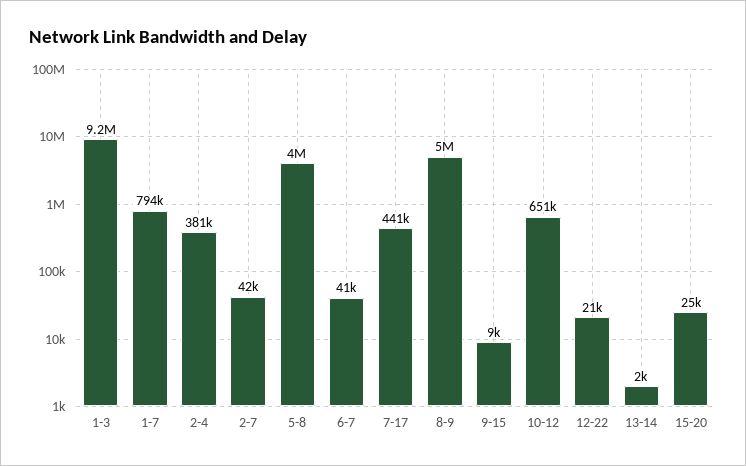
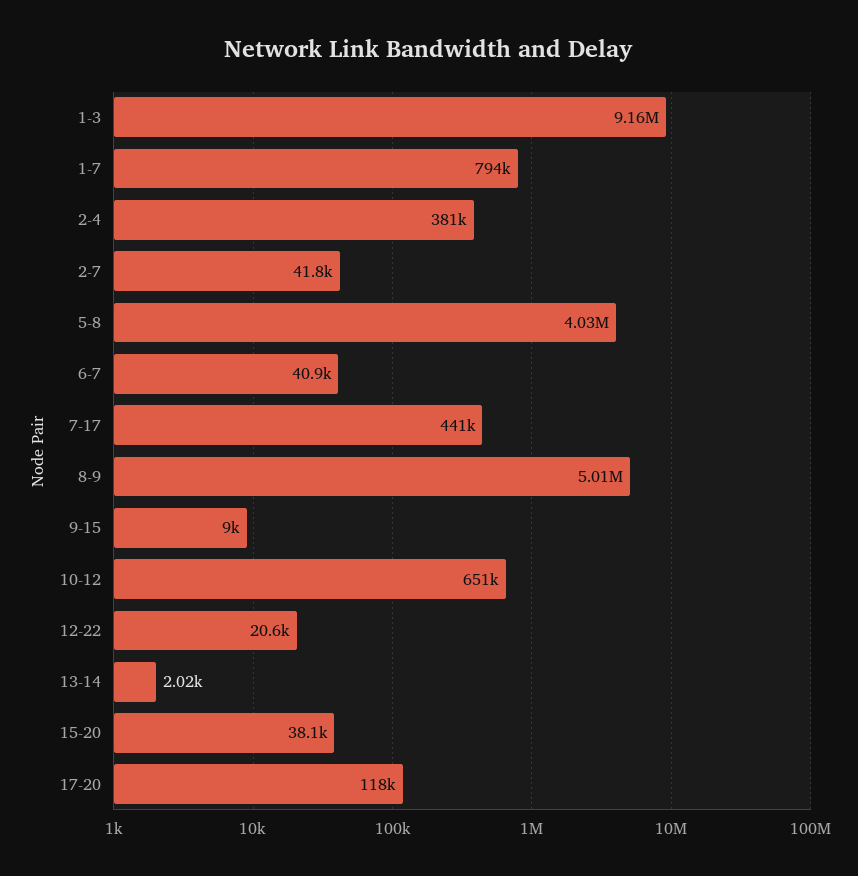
15-20: 25000 -> 38100
17-20: none -> 118000

